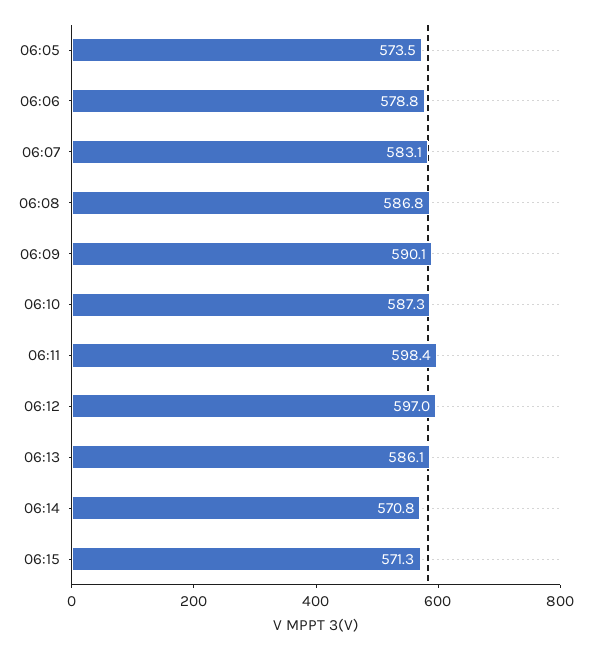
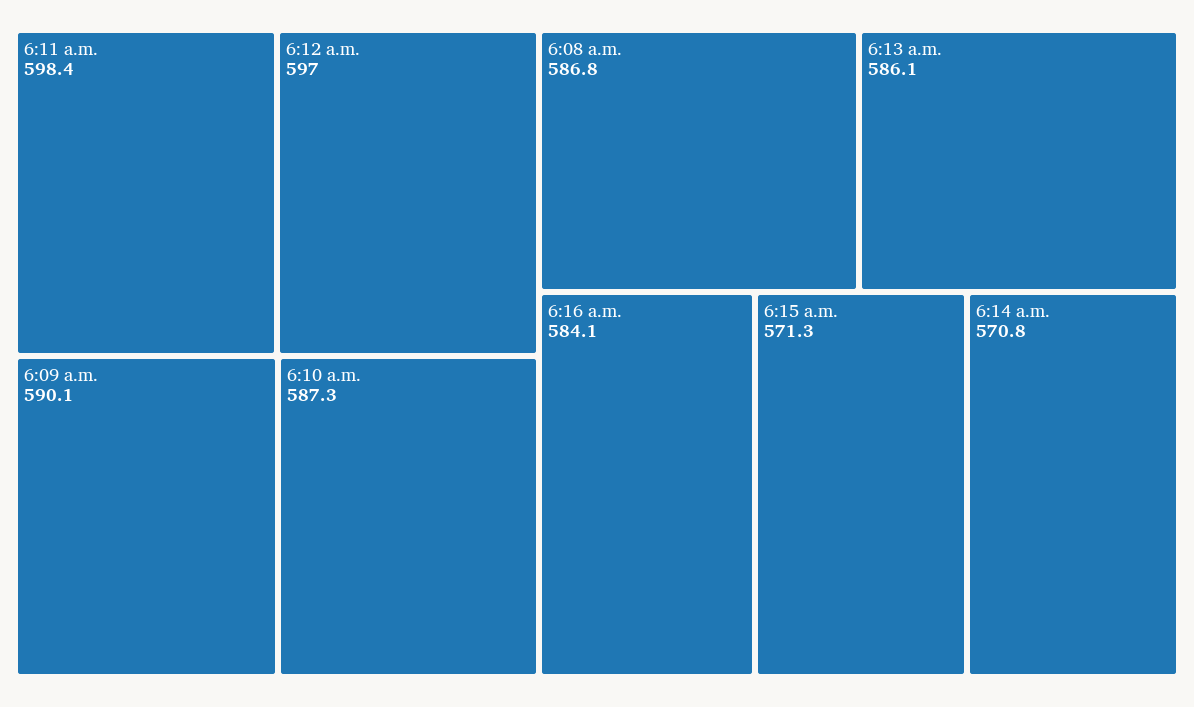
06:05: 573.5 -> none
06:06: 578.8 -> none
06:07: 583.1 -> none
6:16 a.m.: none -> 584.1

